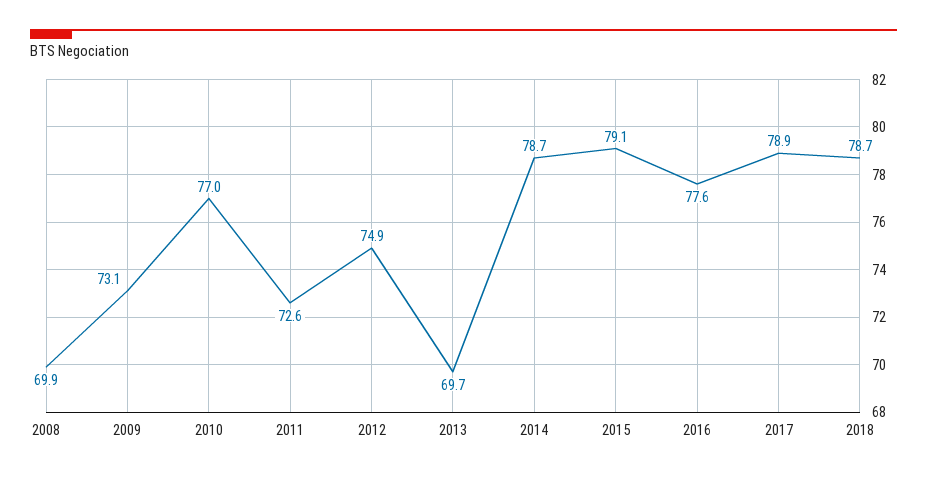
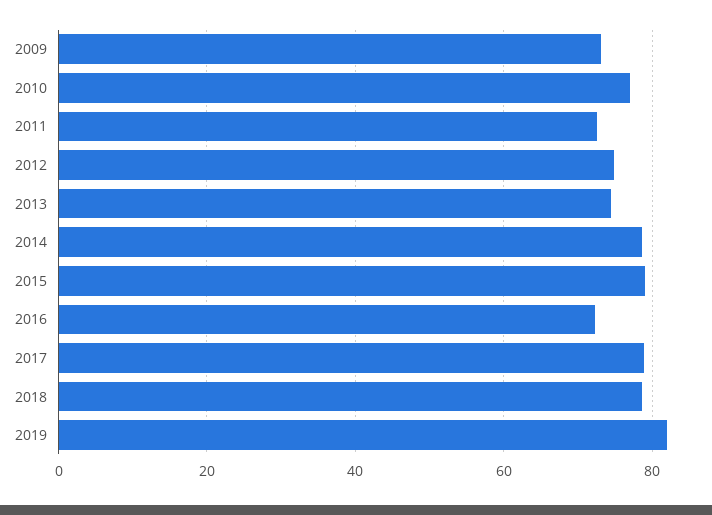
2008: 69.9 -> none
2013: 69.7 -> 74
2016: 77.6 -> 72
2019: none -> 82

